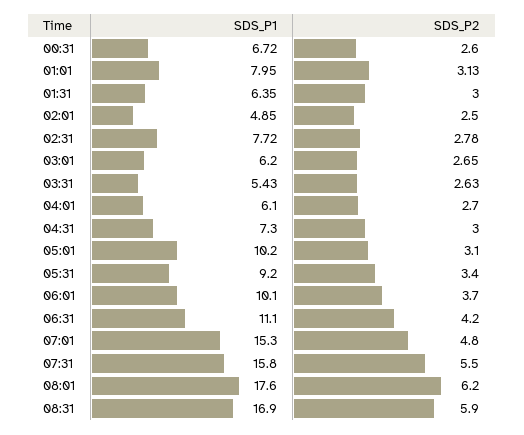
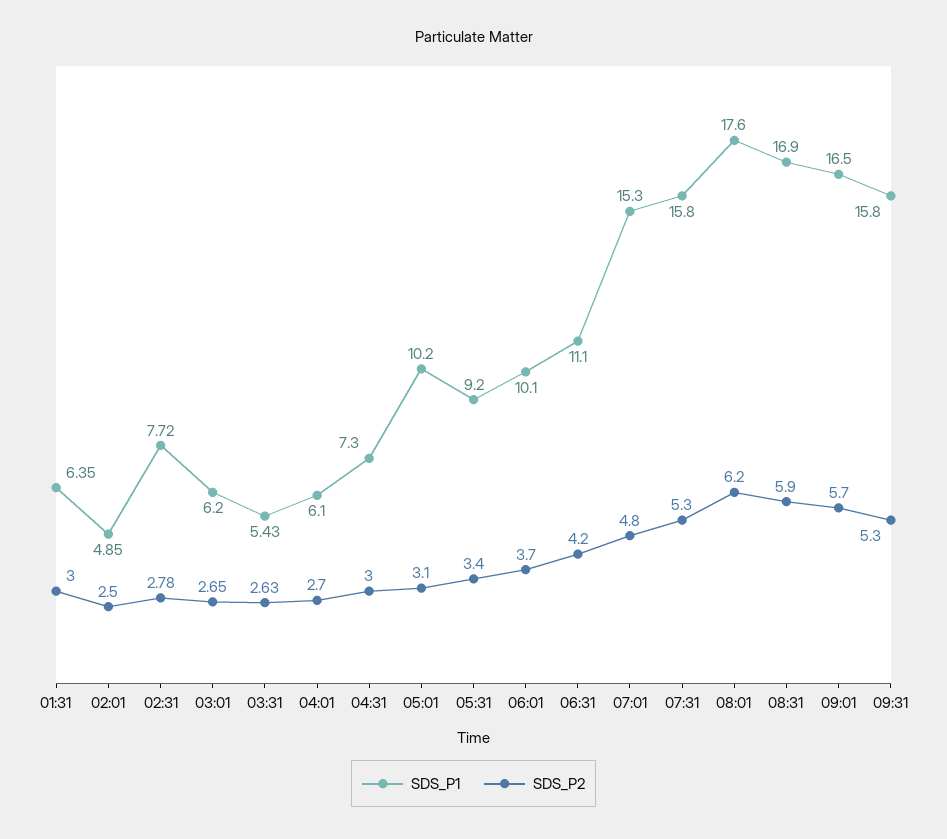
SDS_P1, 00:31: 6.72 -> none
SDS_P2, 00:31: 2.6 -> none
SDS_P1, 01:01: 7.95 -> none
SDS_P2, 01:01: 3.13 -> none
SDS_P2, 07:31: 5.5 -> 5.3
SDS_P1, 09:01: none -> 16.5
SDS_P2, 09:01: none -> 5.7
SDS_P1, 09:31: none -> 15.8
SDS_P2, 09:31: none -> 5.3

